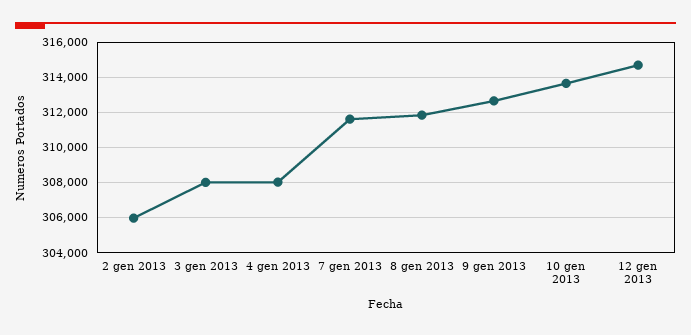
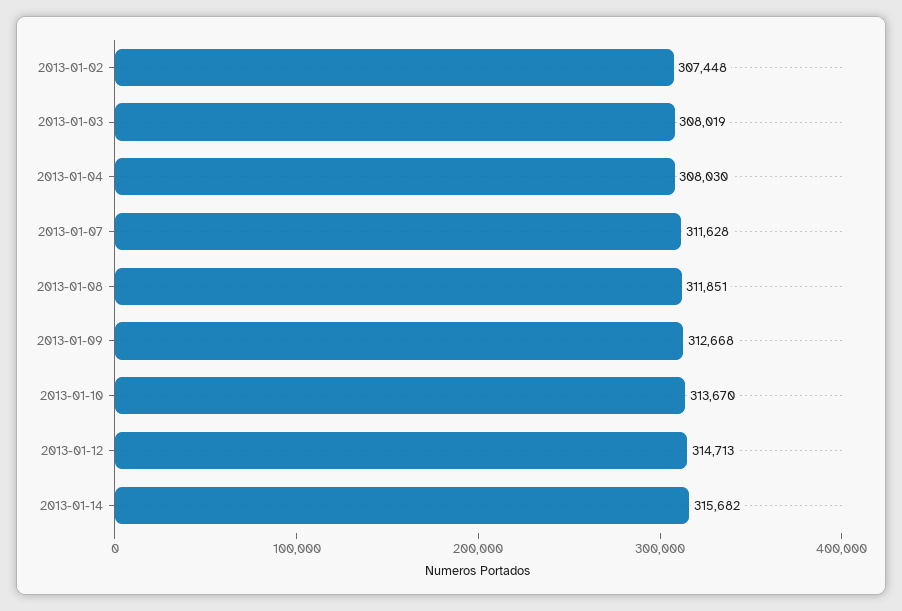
2 gen 2013: 306000 -> 307448
2013-01-14: none -> 315682

